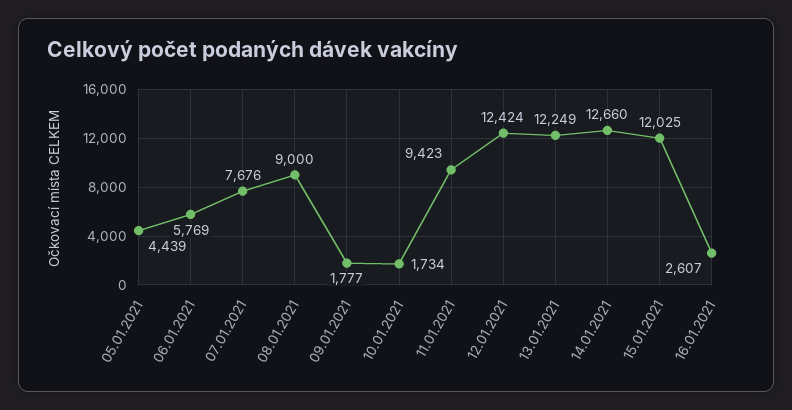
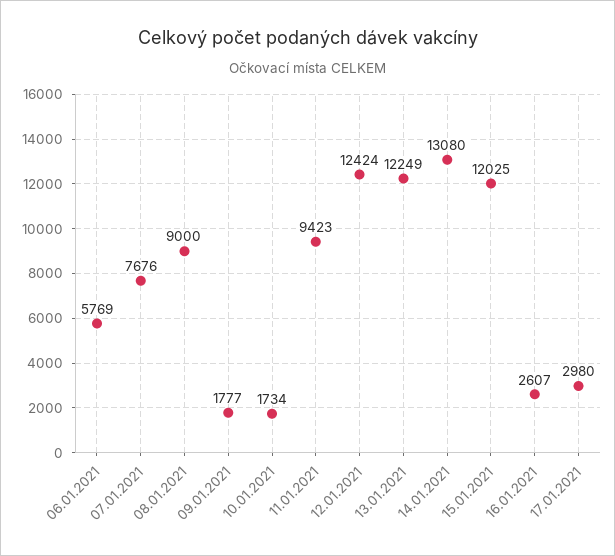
05.01.2021: 4439 -> none
14.01.2021: 12660 -> 13080
17.01.2021: none -> 2980

